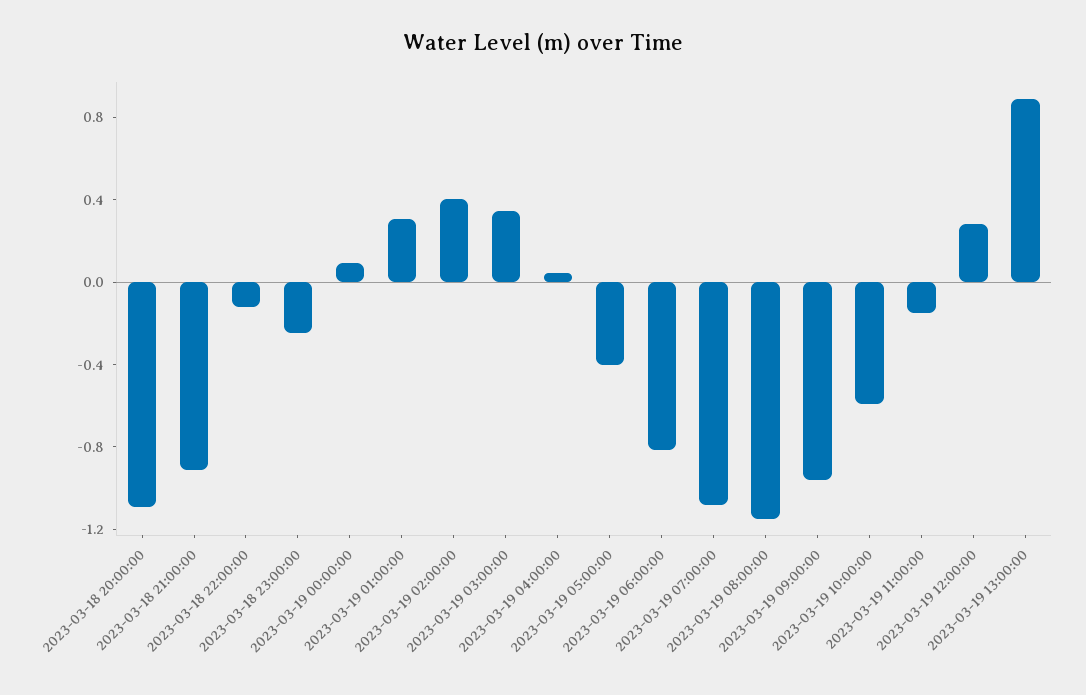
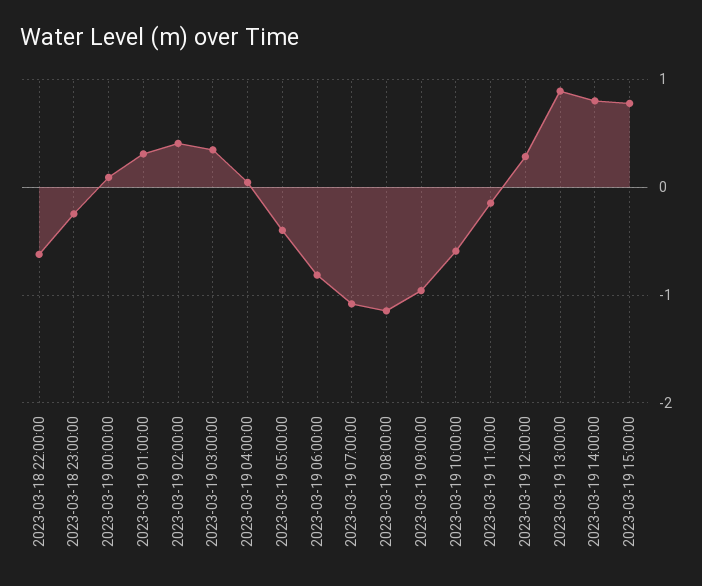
2023-03-18 20:00:00: -1.1 -> none
2023-03-18 21:00:00: -0.9 -> none
2023-03-18 22:00:00: -0.1 -> -0.6
2023-03-19 14:00:00: none -> 0.8
2023-03-19 15:00:00: none -> 0.8

